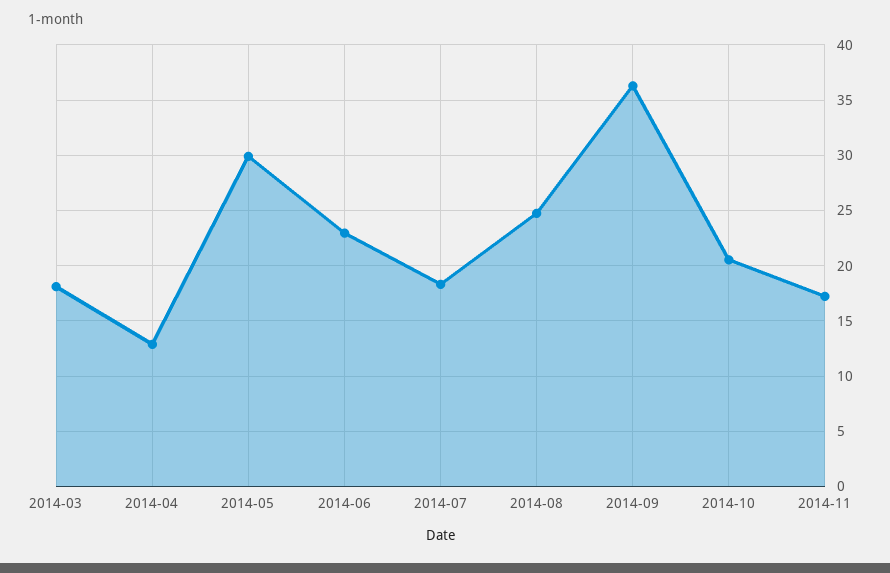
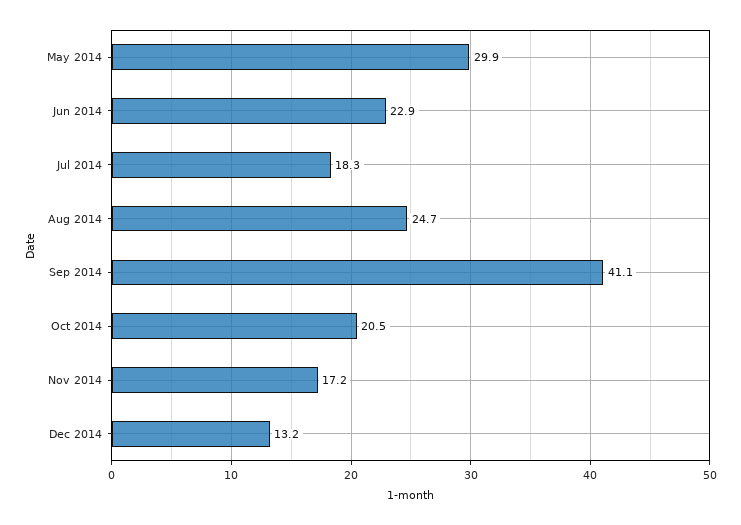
2014-03: 18 -> none
2014-04: 13 -> none
2014-09: 36 -> 41.1
Dec 2014: none -> 13.2

